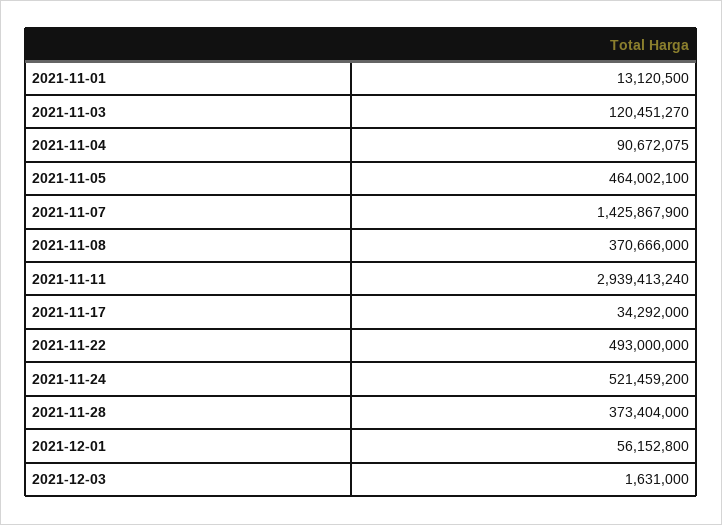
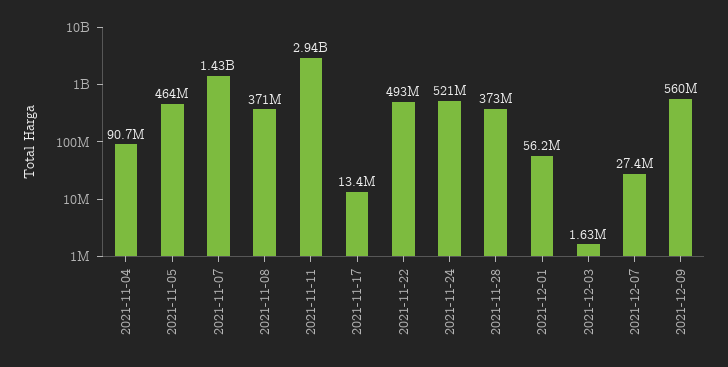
2021-11-01: 13120500 -> none
2021-11-03: 120451270 -> none
2021-11-17: 34292000 -> 13400000
2021-12-07: none -> 27400000
2021-12-09: none -> 560000000

